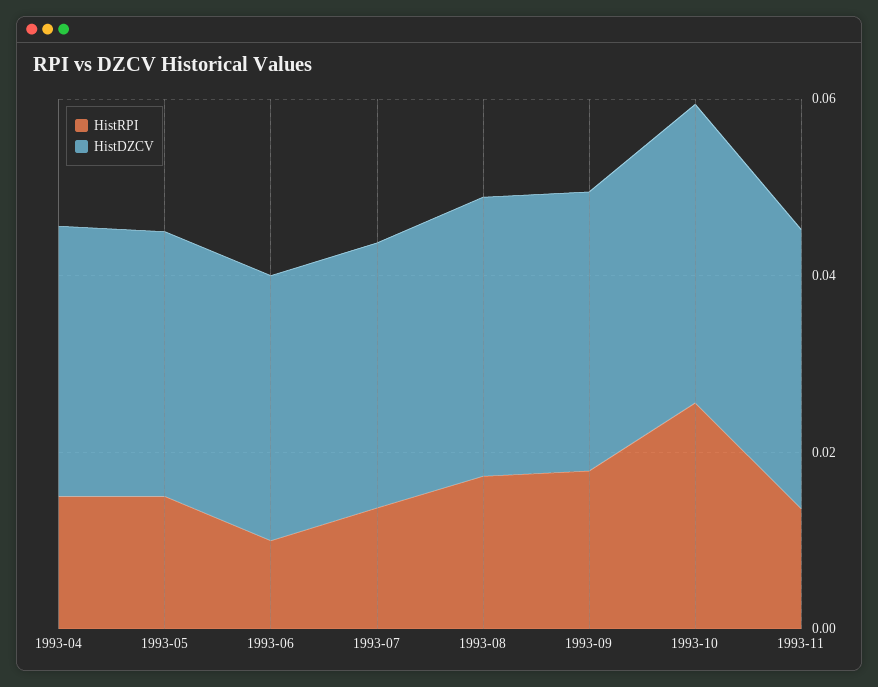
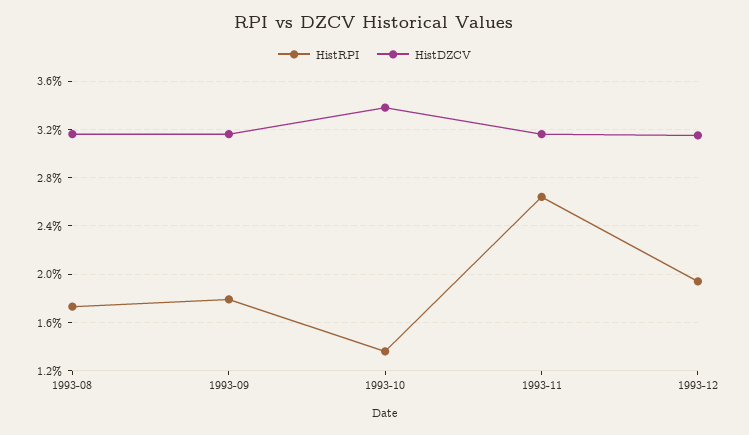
HistRPI, 1993-04: 0.015 -> none
HistDZCV, 1993-04: 0.03 -> none
HistRPI, 1993-05: 0.015 -> none
HistDZCV, 1993-05: 0.03 -> none
HistRPI, 1993-06: 0.01 -> none
HistDZCV, 1993-06: 0.03 -> none
HistRPI, 1993-07: 0.015 -> none
HistDZCV, 1993-07: 0.03 -> none
HistRPI, 1993-10: 0.025 -> 0.0135
HistRPI, 1993-11: 0.015 -> 0.0265
HistRPI, 1993-12: none -> 0.0195
HistDZCV, 1993-12: none -> 0.0315

